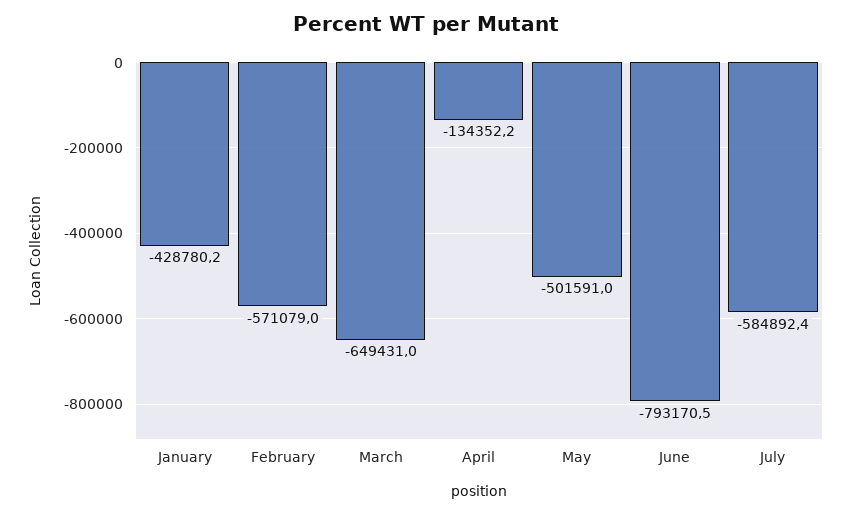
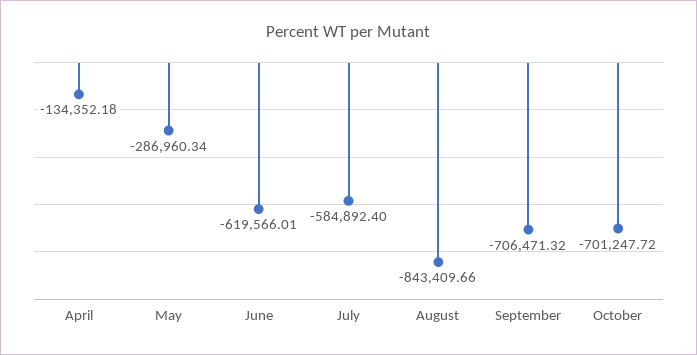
January: -428780.2 -> none
February: -571079 -> none
March: -649431 -> none
May: -501591 -> -286960.34
June: -793170.5 -> -619566.01
August: none -> -843409.66
September: none -> -706471.32
October: none -> -701247.72

